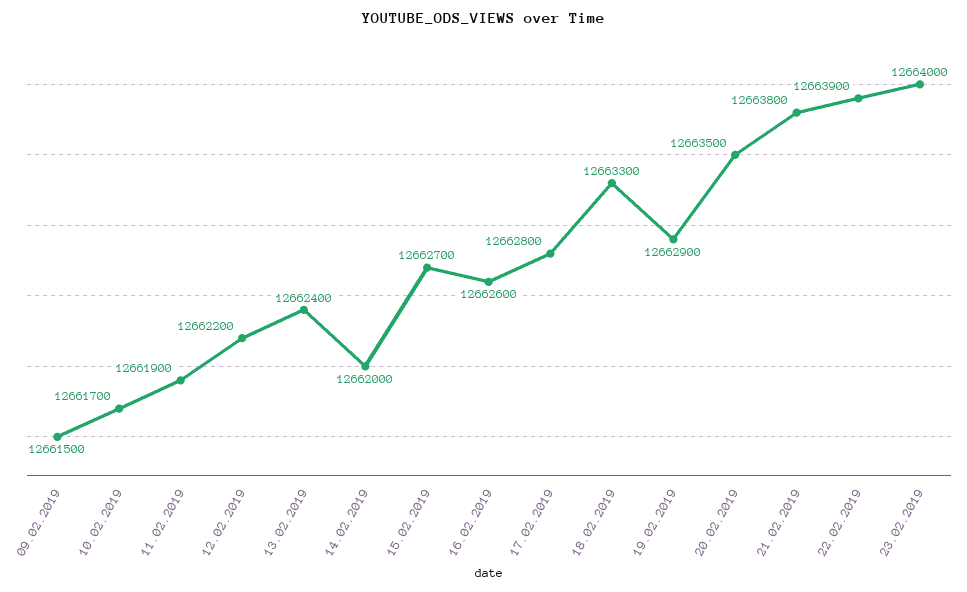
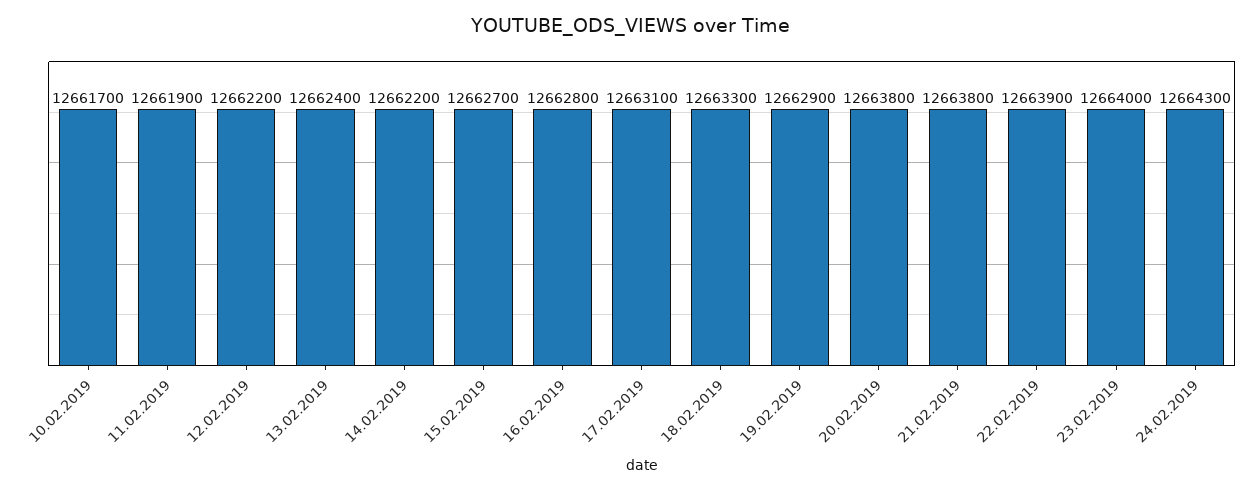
09.02.2019: 12661500 -> none
14.02.2019: 12662000 -> 12662200
16.02.2019: 12662600 -> 12662800
17.02.2019: 12662800 -> 12663100
20.02.2019: 12663500 -> 12663800
24.02.2019: none -> 12664300

